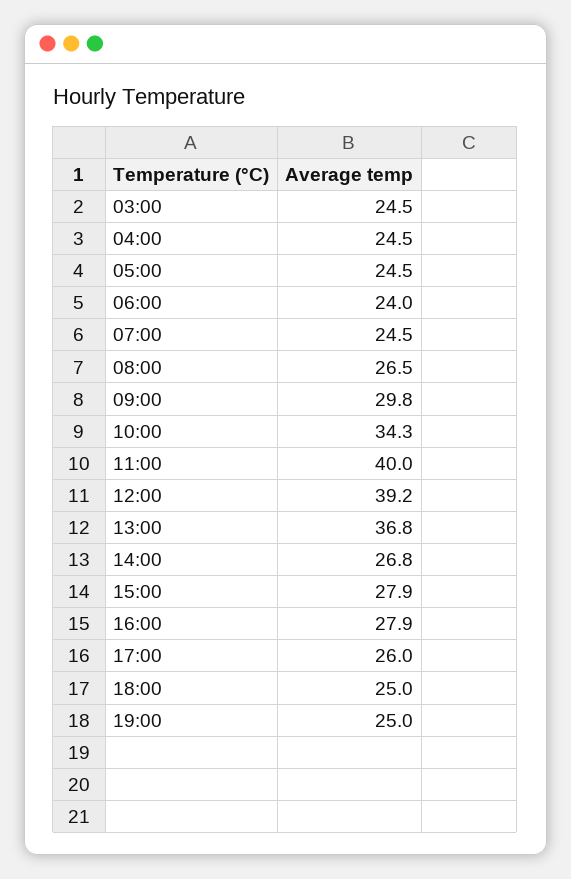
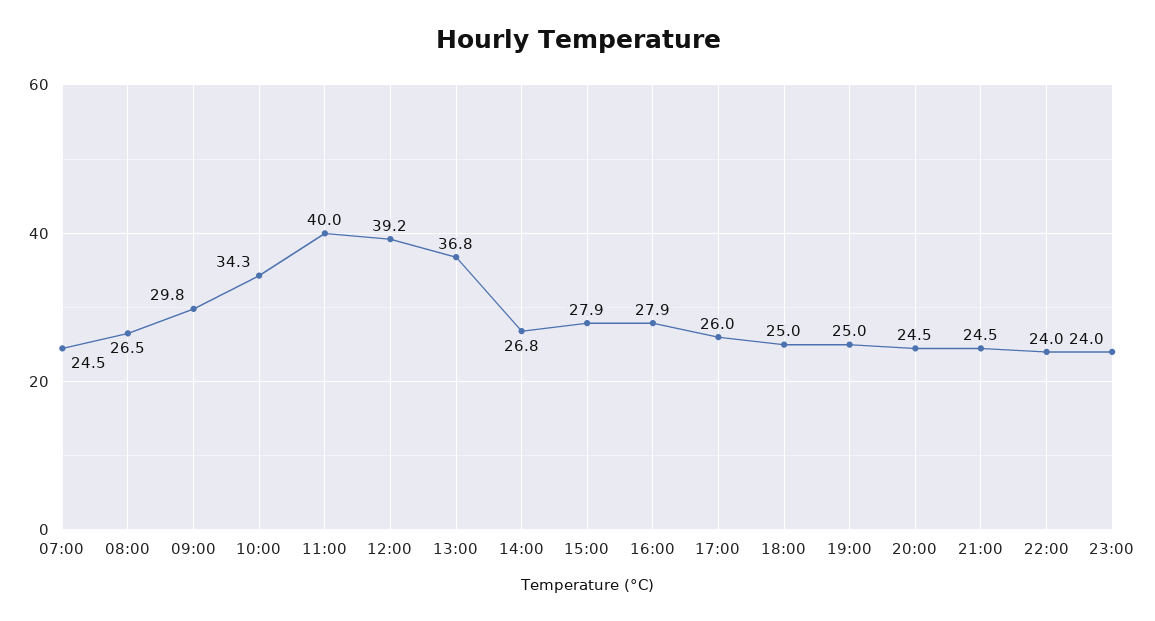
03:00: 24.5 -> none
04:00: 24.5 -> none
05:00: 24.5 -> none
06:00: 24 -> none
20:00: none -> 24.5
21:00: none -> 24.5
22:00: none -> 24
23:00: none -> 24

